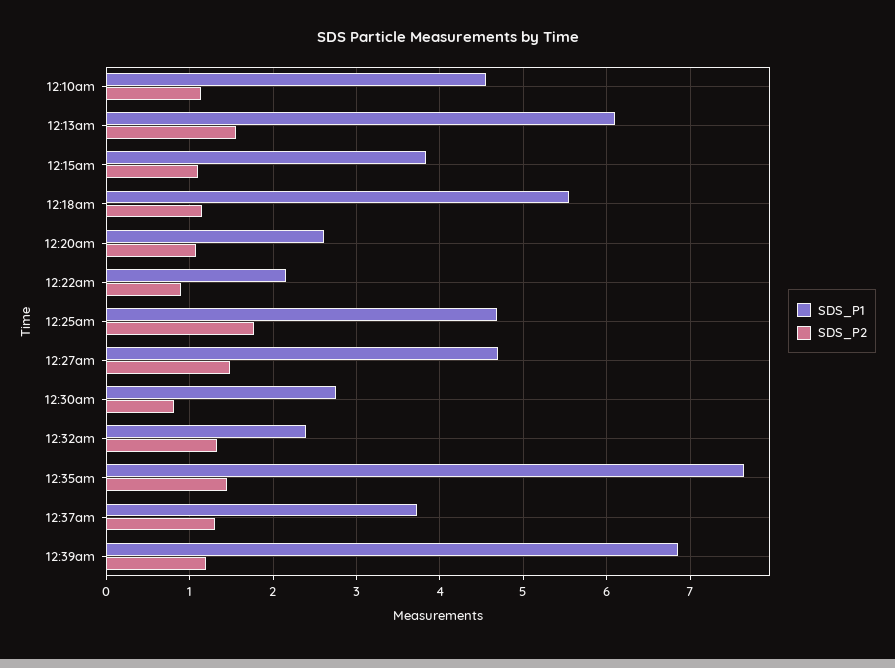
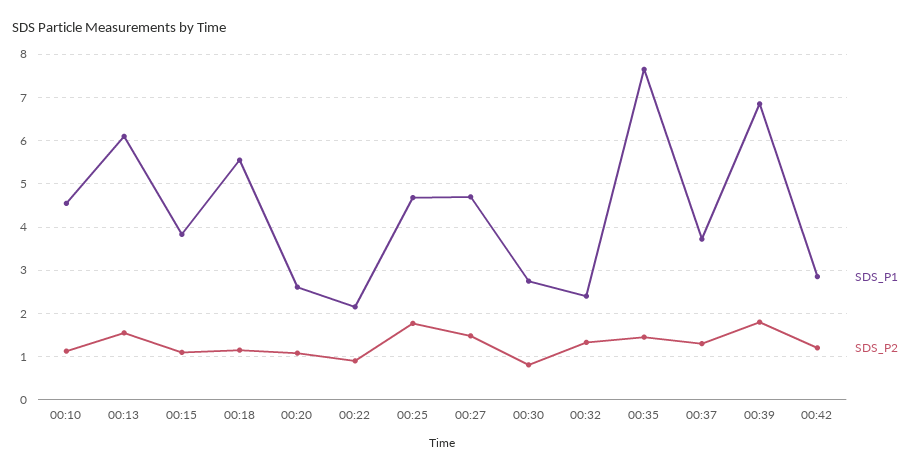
SDS_P2, 12:39am: 1.2 -> 1.8
SDS_P1, 00:42: none -> 2.8
SDS_P2, 00:42: none -> 1.2

